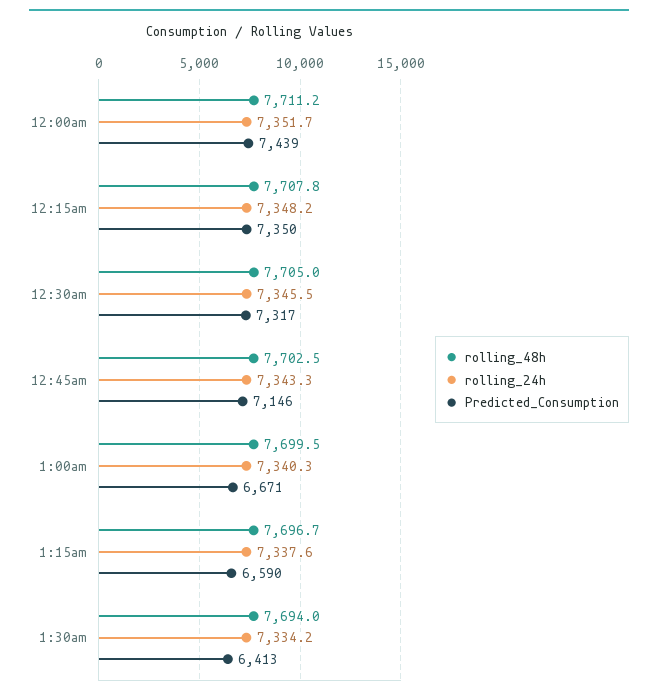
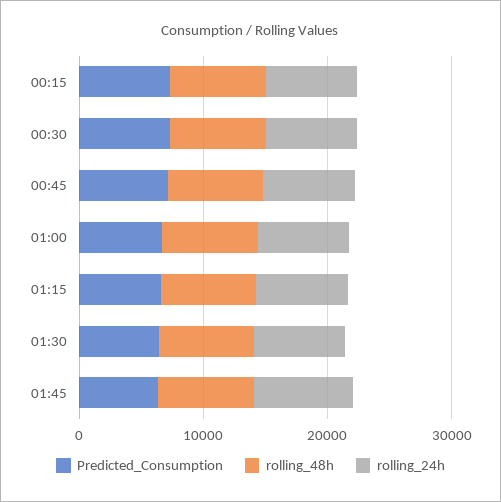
rolling_48h, 12:00am: 7711.2 -> none
rolling_24h, 12:00am: 7351.7 -> none
Predicted_Consumption, 12:00am: 7439 -> none
Predicted_Consumption, 01:45: none -> 6000
rolling_48h, 01:45: none -> 8000
rolling_24h, 01:45: none -> 8000

